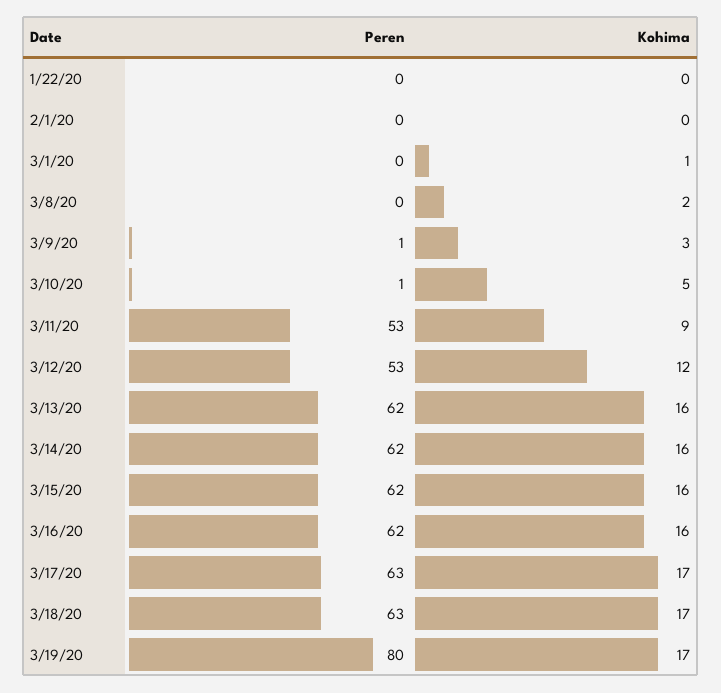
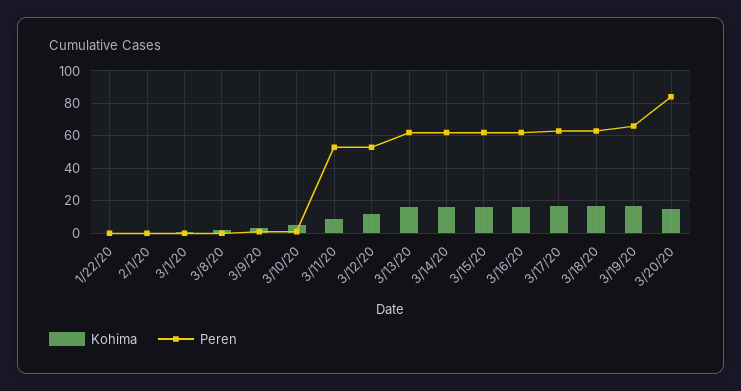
Peren, 3/19/20: 80 -> 65
Kohima, 3/20/20: none -> 15
Peren, 3/20/20: none -> 85

